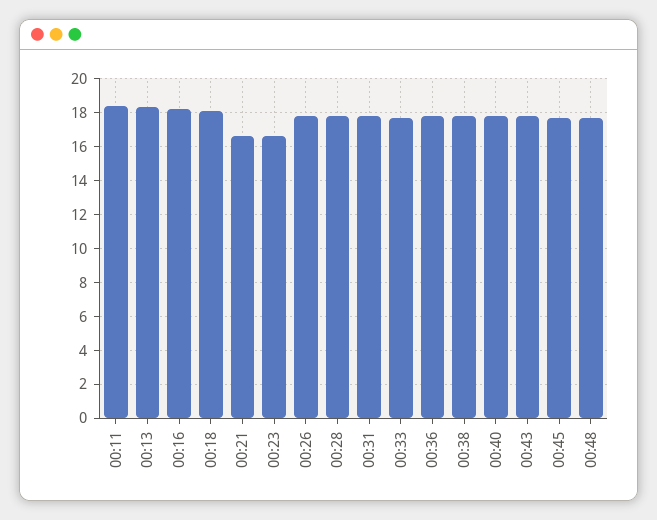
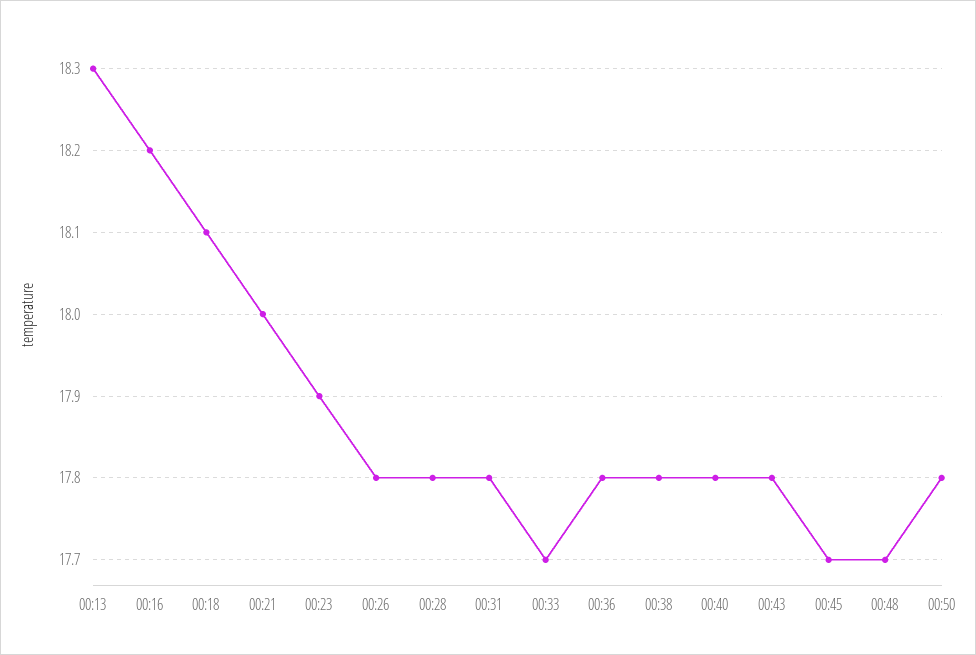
00:11: 18.5 -> none
00:21: 16.5 -> 18
00:23: 16.5 -> 17.9
00:50: none -> 17.8

